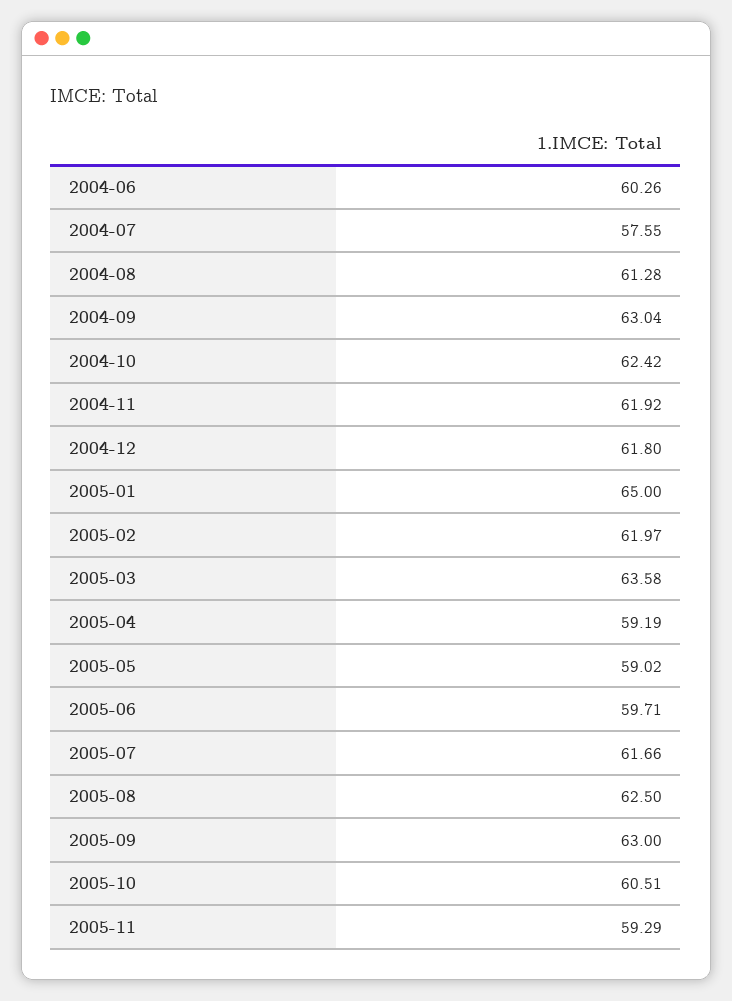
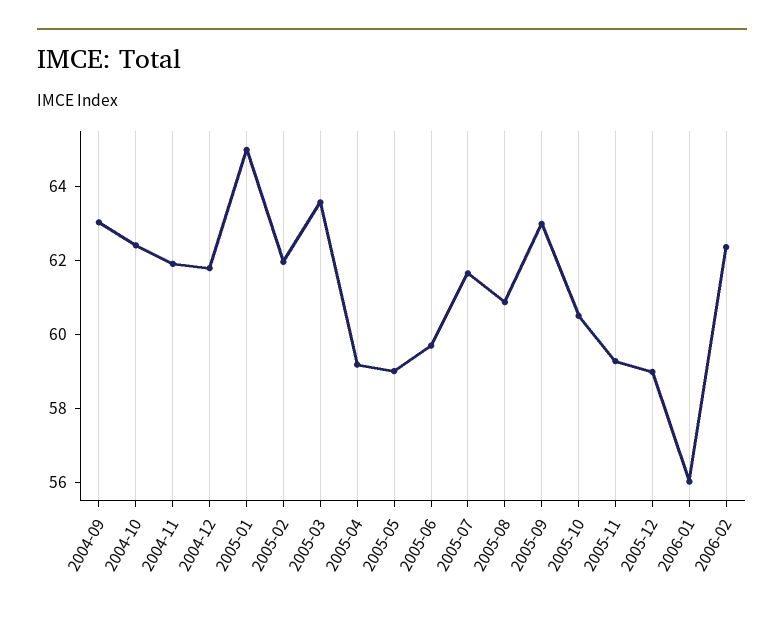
2004-06: 60.26 -> none
2004-07: 57.55 -> none
2004-08: 61.28 -> none
2005-08: 62.5 -> 61
2005-12: none -> 59
2006-01: none -> 56
2006-02: none -> 62.5

